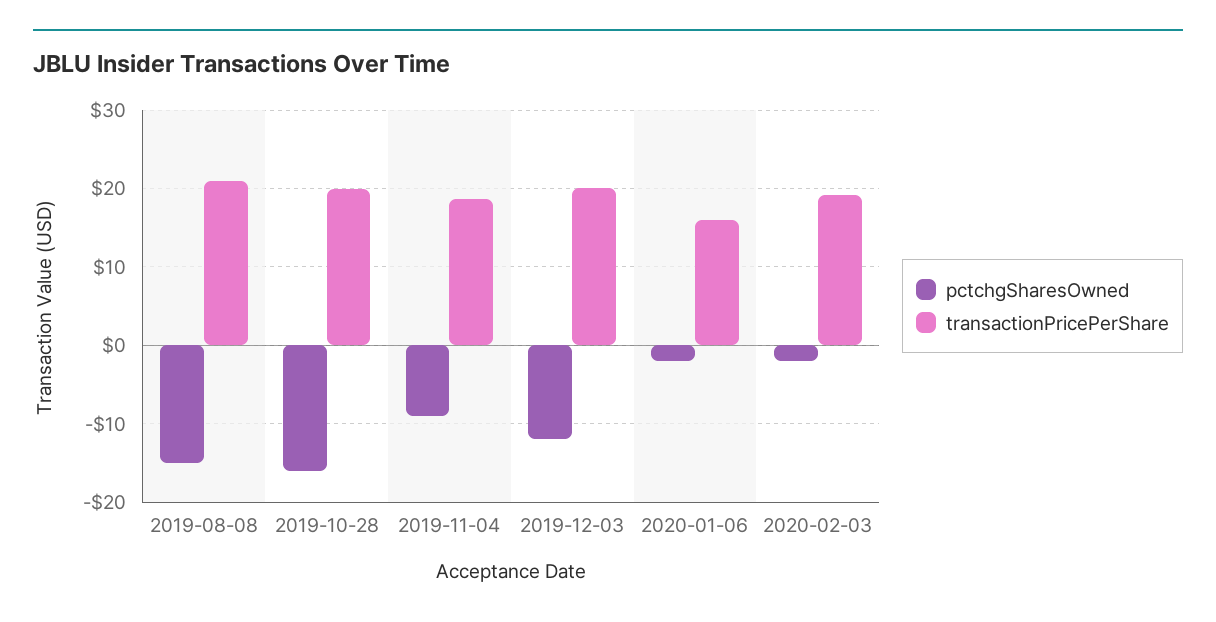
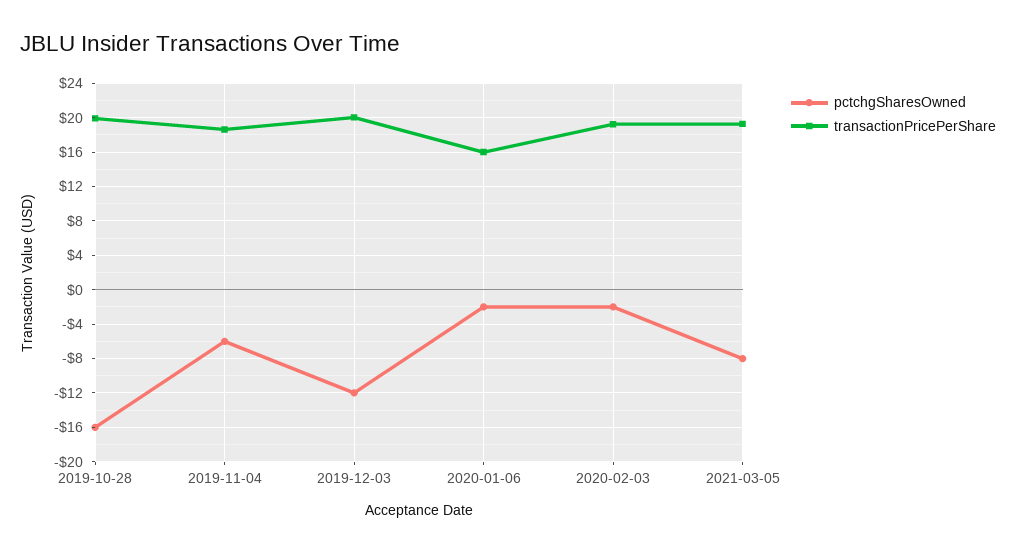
pctchgSharesOwned, 2019-08-08: -15 -> none
transactionPricePerShare, 2019-08-08: 21 -> none
pctchgSharesOwned, 2019-11-04: -9 -> -6
pctchgSharesOwned, 2021-03-05: none -> -8
transactionPricePerShare, 2021-03-05: none -> 19

